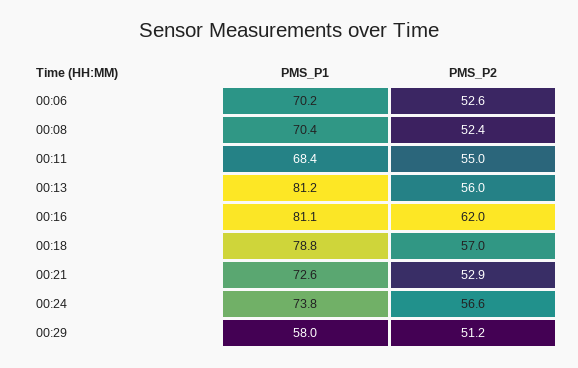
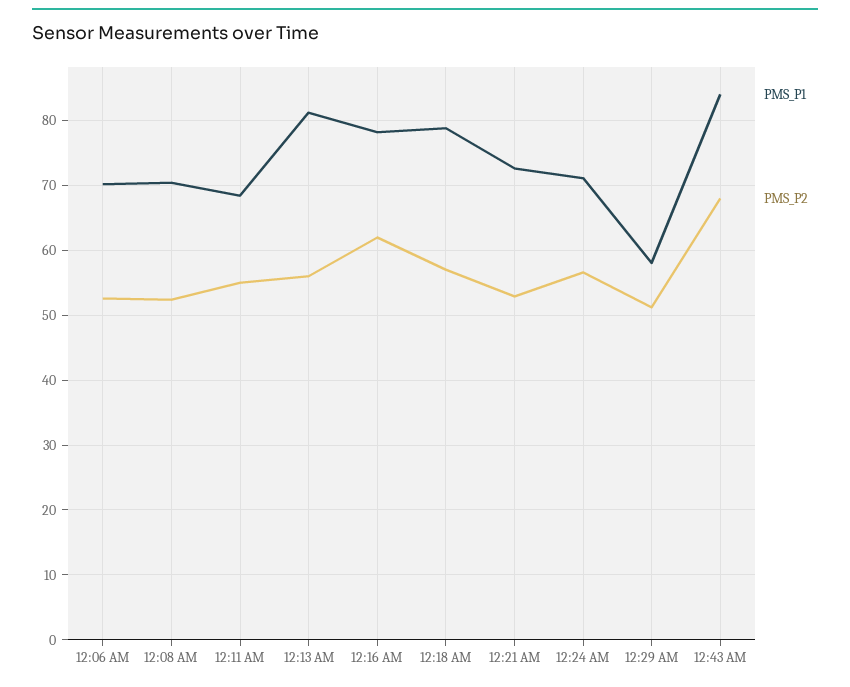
PMS_P1, 00:16: 81.1 -> 78
PMS_P1, 00:24: 73.8 -> 71
PMS_P1, 12:43 AM: none -> 84
PMS_P2, 12:43 AM: none -> 68

